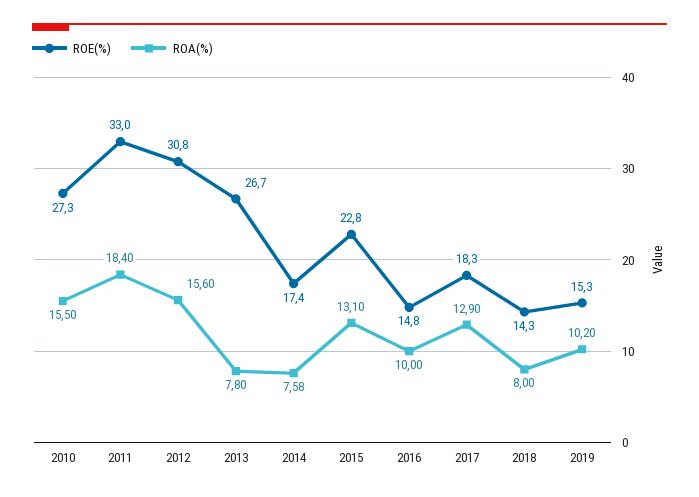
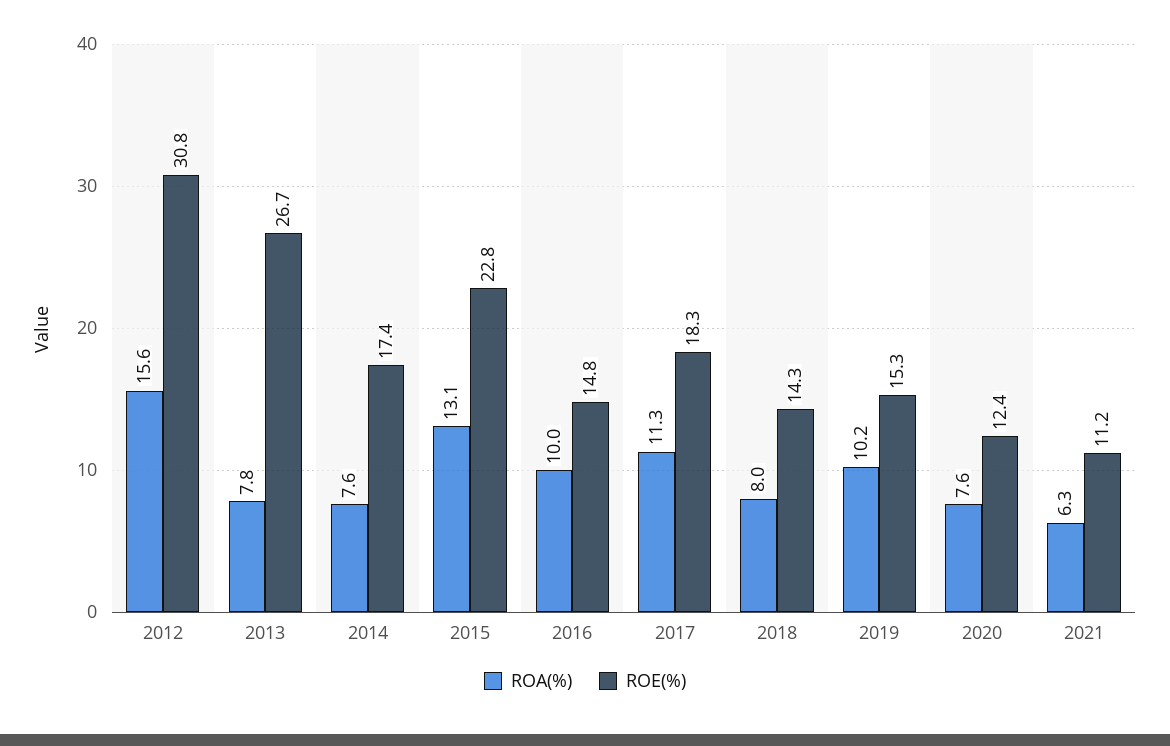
ROE(%), 2010: 27.3 -> none
ROA(%), 2010: 15.5 -> none
ROE(%), 2011: 33 -> none
ROA(%), 2011: 18.4 -> none
ROA(%), 2017: 12.9 -> 11.3
ROA(%), 2020: none -> 7.6
ROE(%), 2020: none -> 12.4
ROA(%), 2021: none -> 6.3
ROE(%), 2021: none -> 11.2

